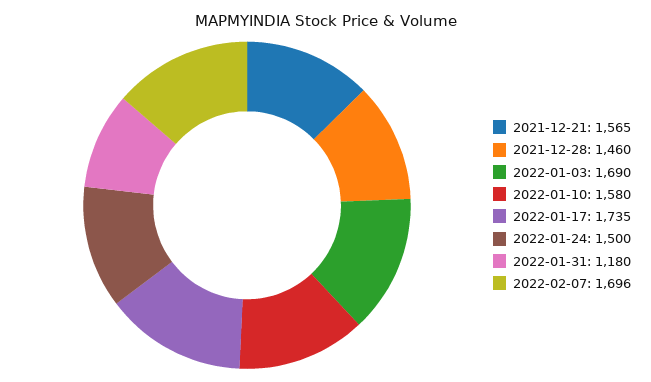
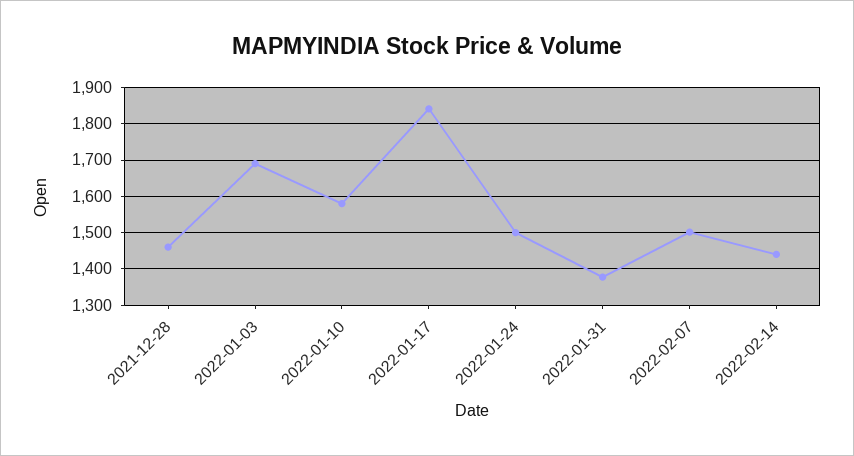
2021-12-21: 1565 -> none
2022-01-17: 1735 -> 1840
2022-01-31: 1180 -> 1380
2022-02-07: 1696 -> 1500
2022-02-14: none -> 1440

